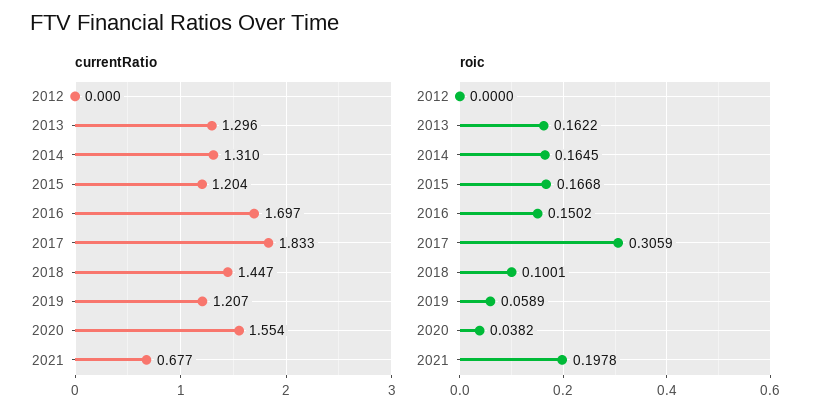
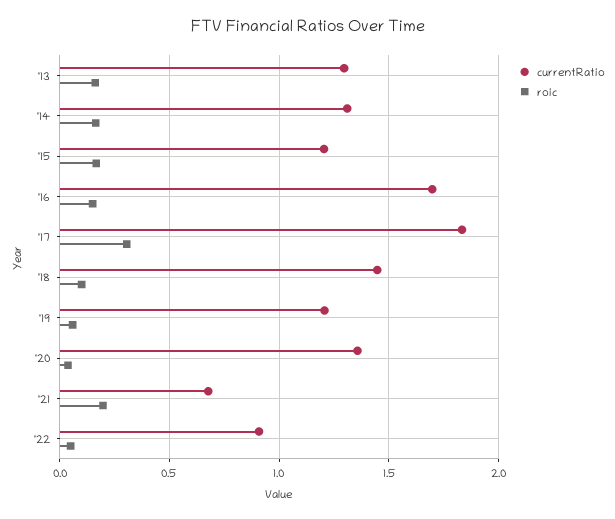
currentRatio, 2012: 0 -> none
currentRatio, 2020: 1.554 -> 1.35
roic, 2012: 0 -> none
currentRatio, '22: none -> 0.9
roic, '22: none -> 0.05

